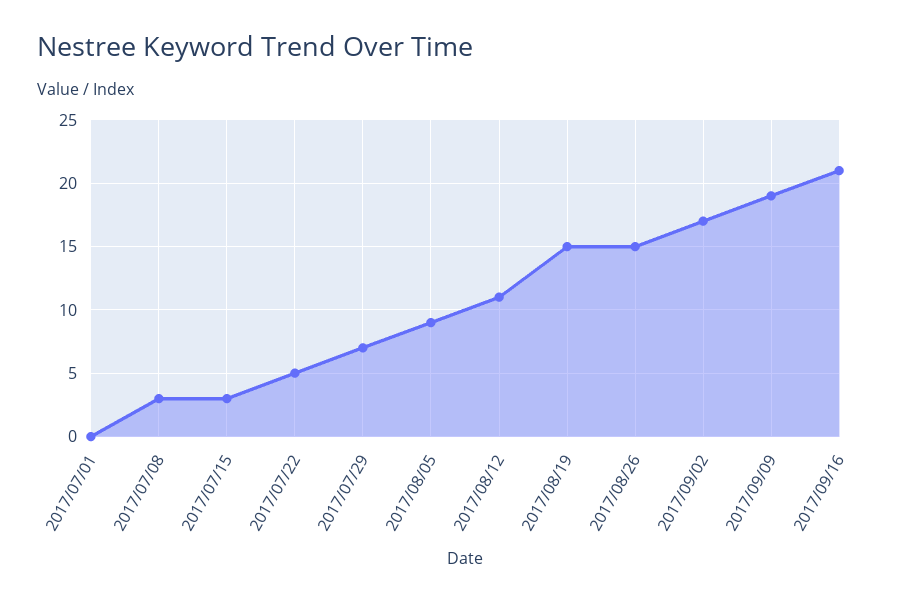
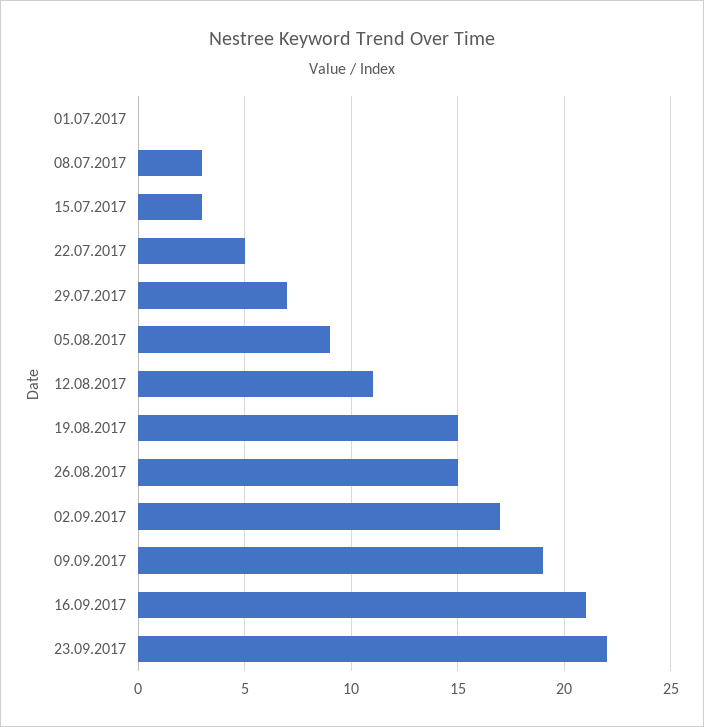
23.09.2017: none -> 22

